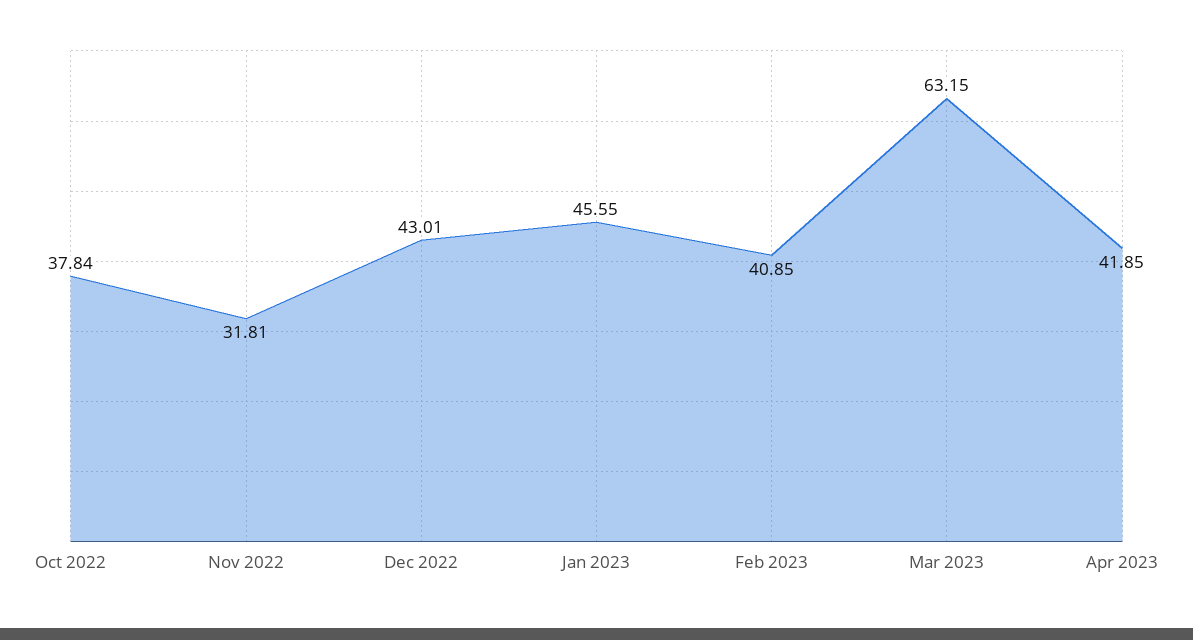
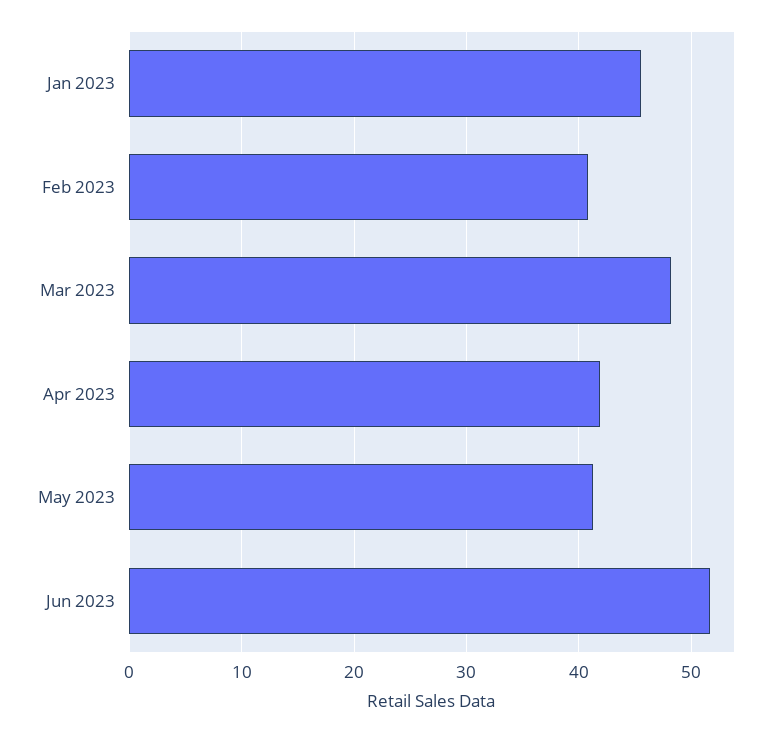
Oct 2022: 37.84 -> none
Nov 2022: 31.81 -> none
Dec 2022: 43.01 -> none
Mar 2023: 63.15 -> 48
May 2023: none -> 41
Jun 2023: none -> 52

